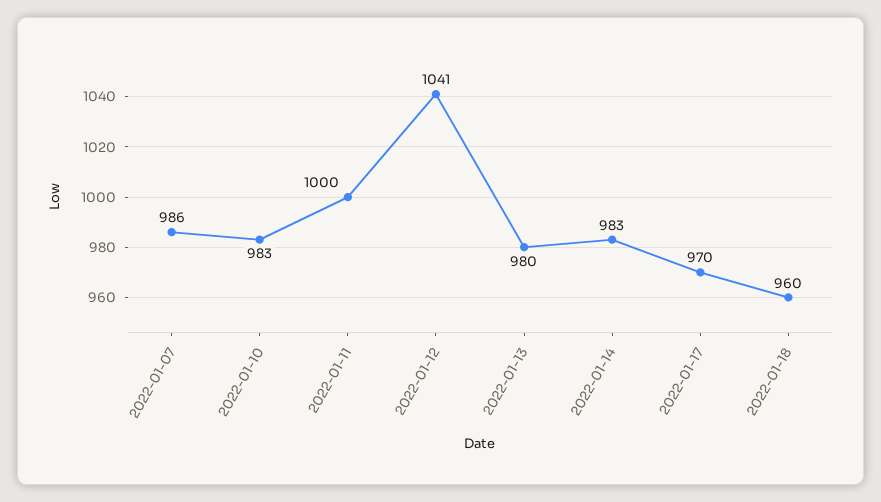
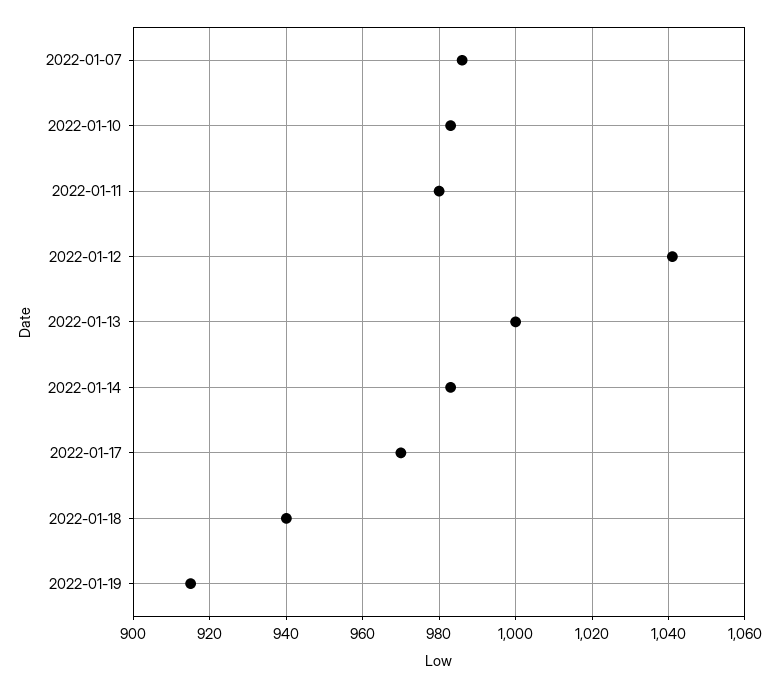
2022-01-11: 1000 -> 980
2022-01-13: 980 -> 1000
2022-01-18: 960 -> 940
2022-01-19: none -> 915

